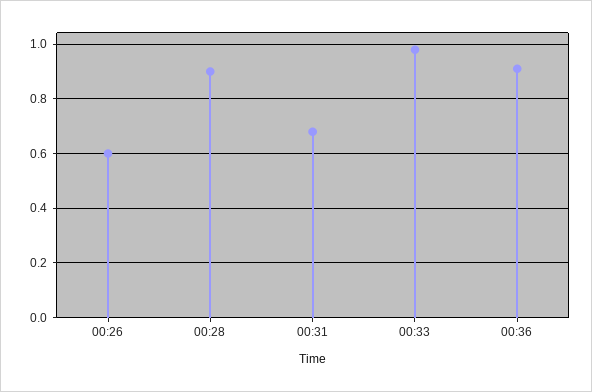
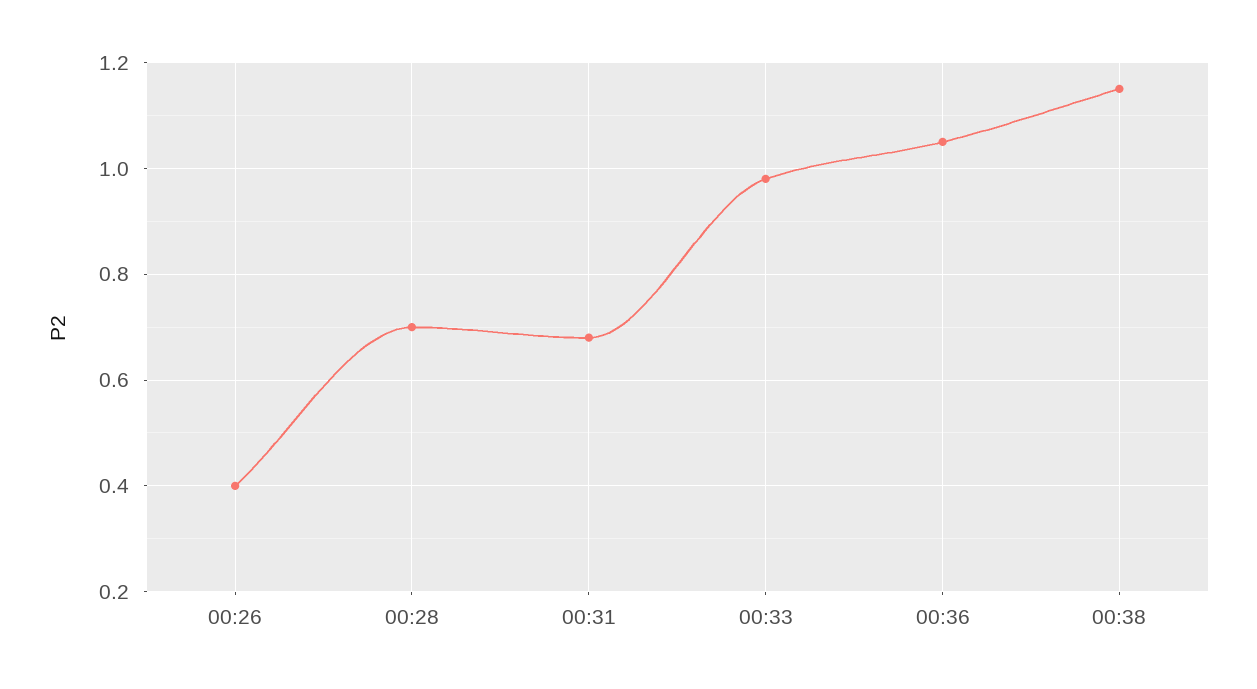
00:26: 0.6 -> 0.4
00:28: 0.9 -> 0.7
00:36: 0.9 -> 1.05
00:38: none -> 1.15

